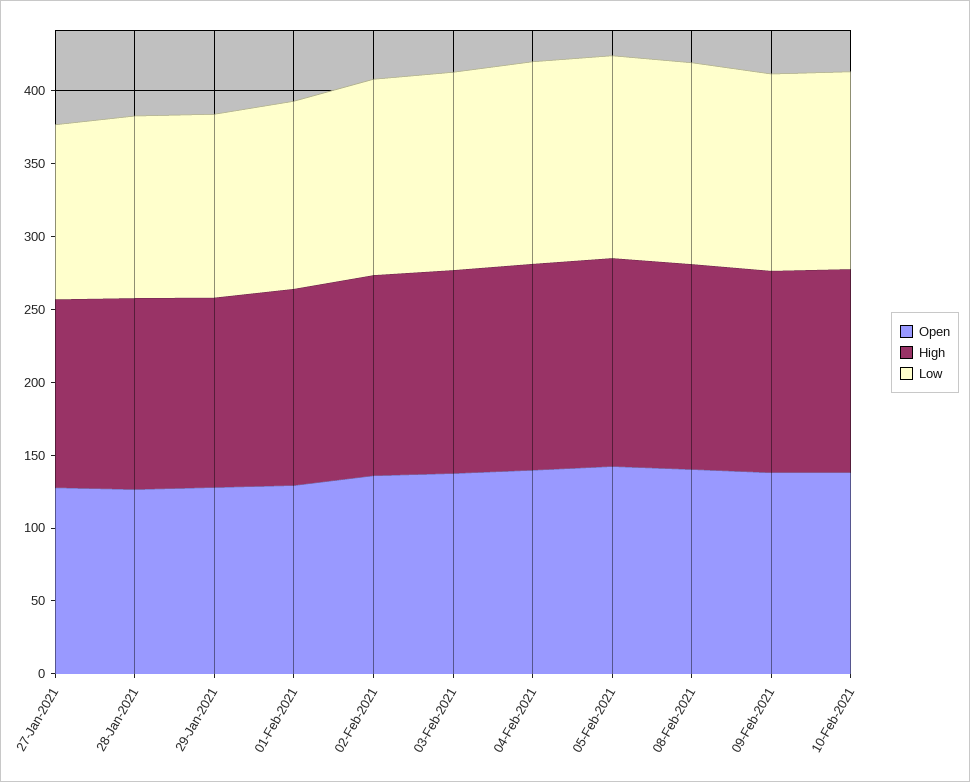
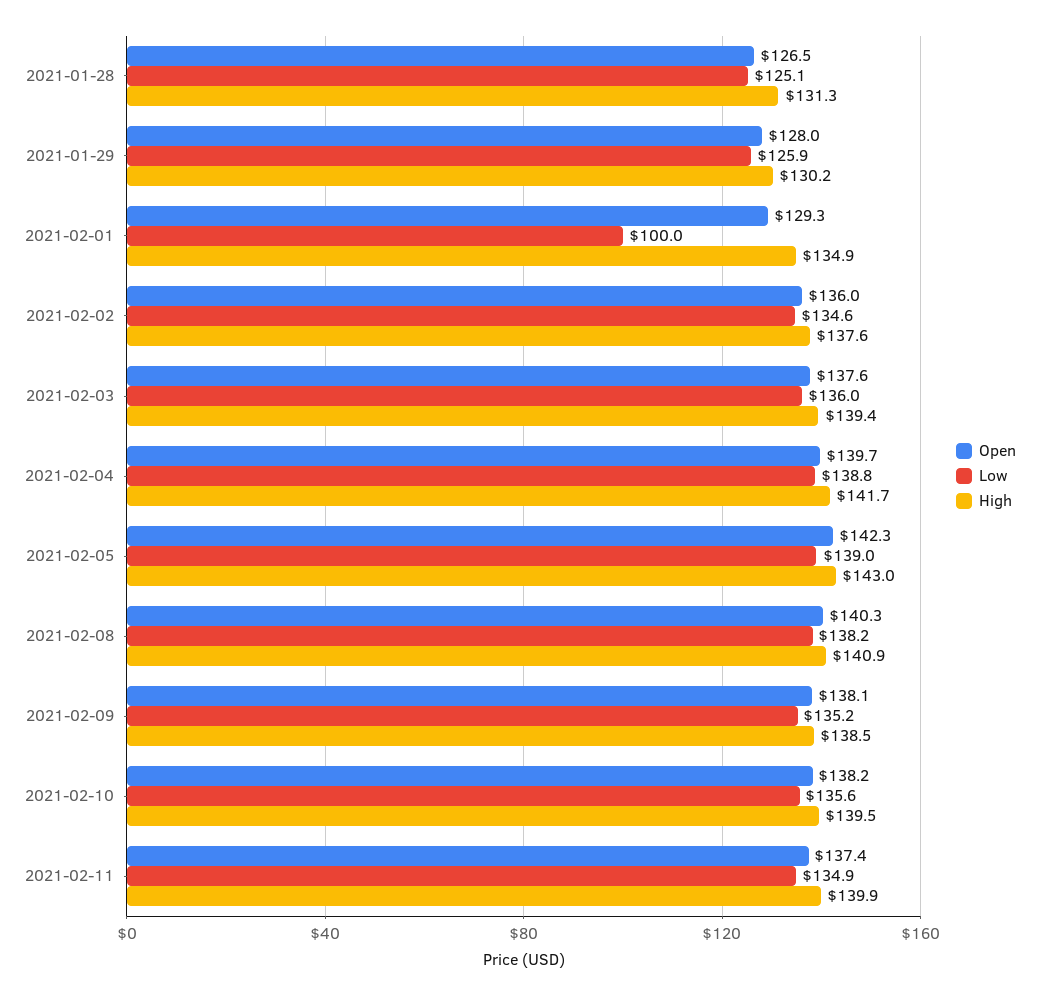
Open, 27-Jan-2021: 130 -> none
High, 27-Jan-2021: 130 -> none
Low, 27-Jan-2021: 120 -> none
Low, 01-Feb-2021: 130 -> 100
Open, 2021-02-11: none -> 137.4
Low, 2021-02-11: none -> 134.9
High, 2021-02-11: none -> 139.9

